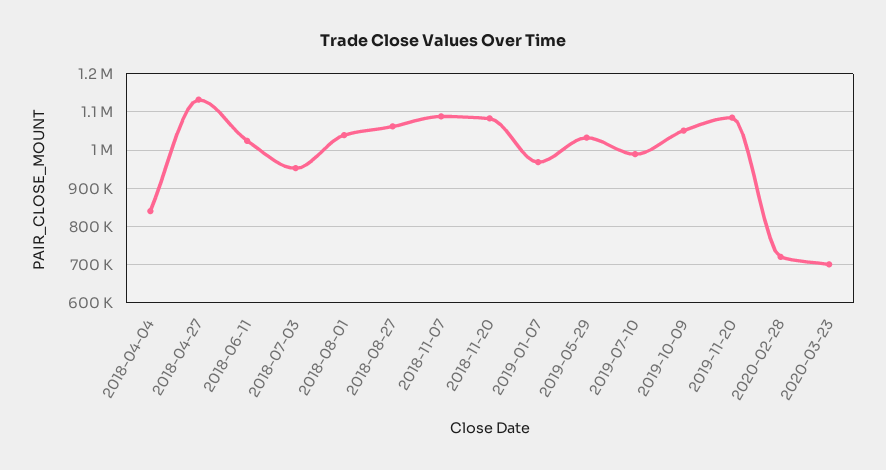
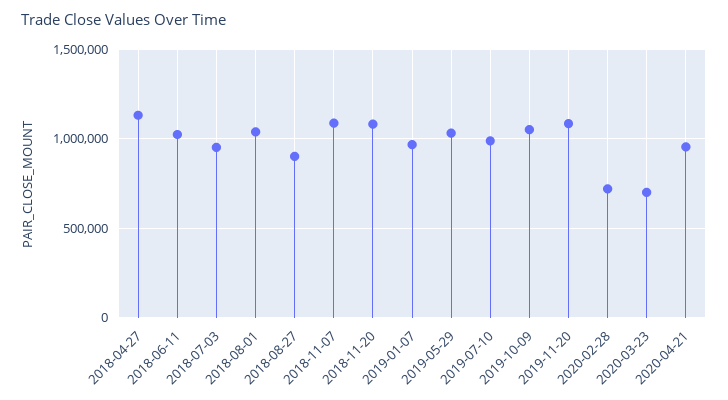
2018-04-04: 840000 -> none
2018-08-27: 1060000 -> 900000
2020-04-21: none -> 950000

